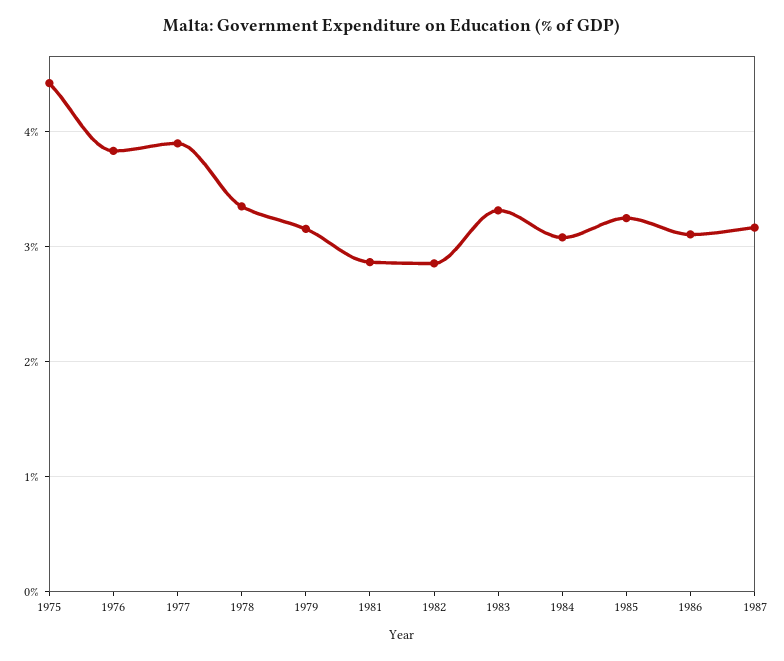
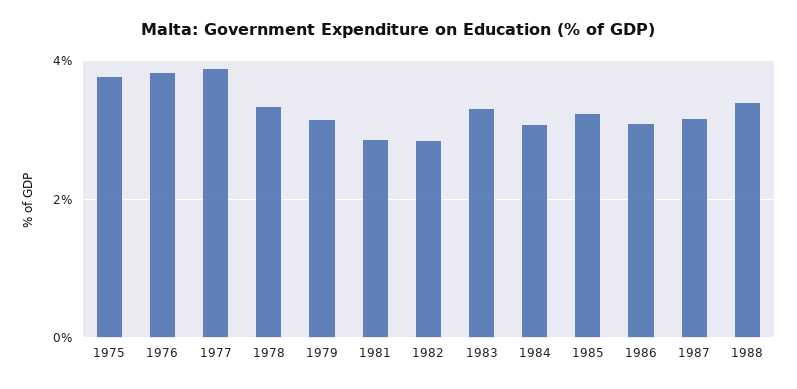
1975: 4.4 -> 3.8
1988: none -> 3.4

